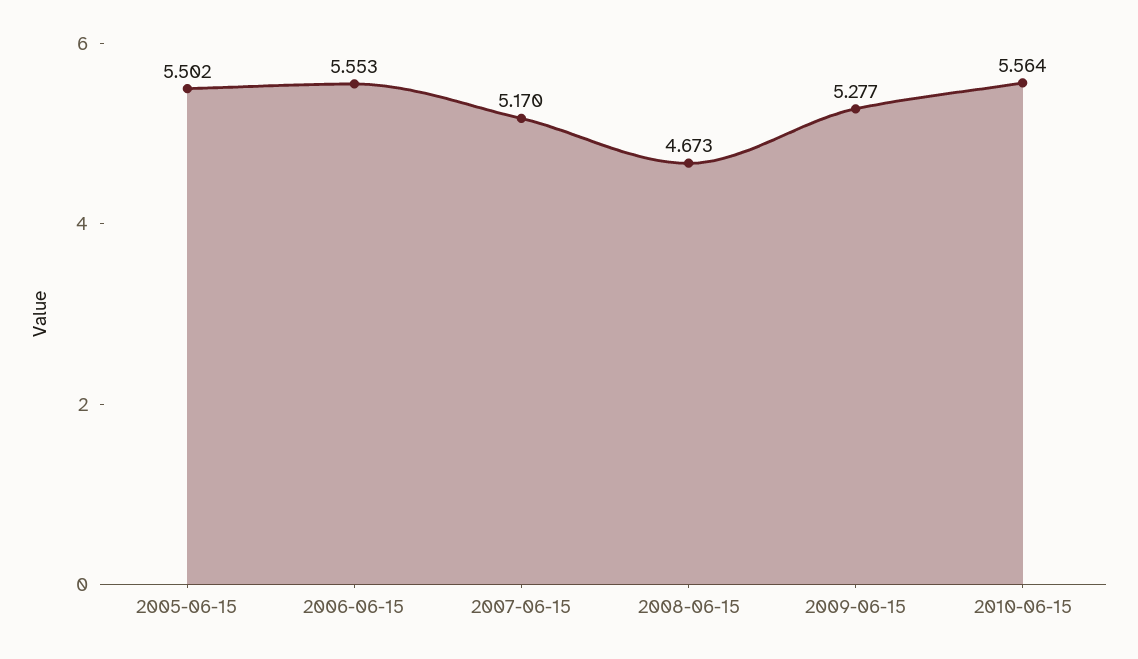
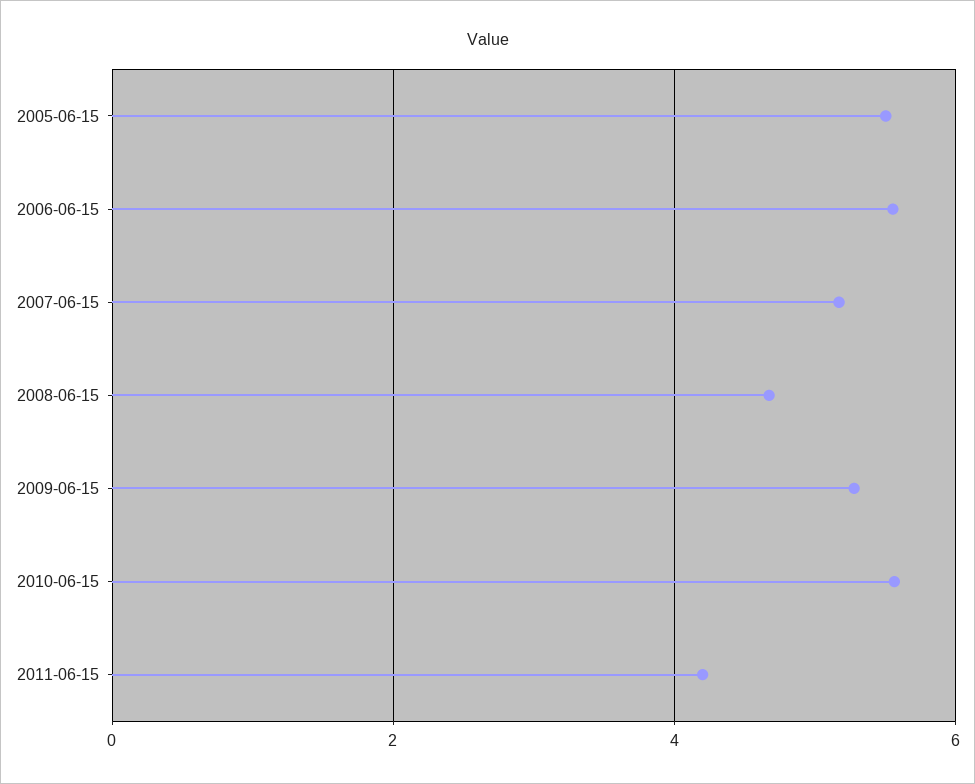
2011-06-15: none -> 4.2

